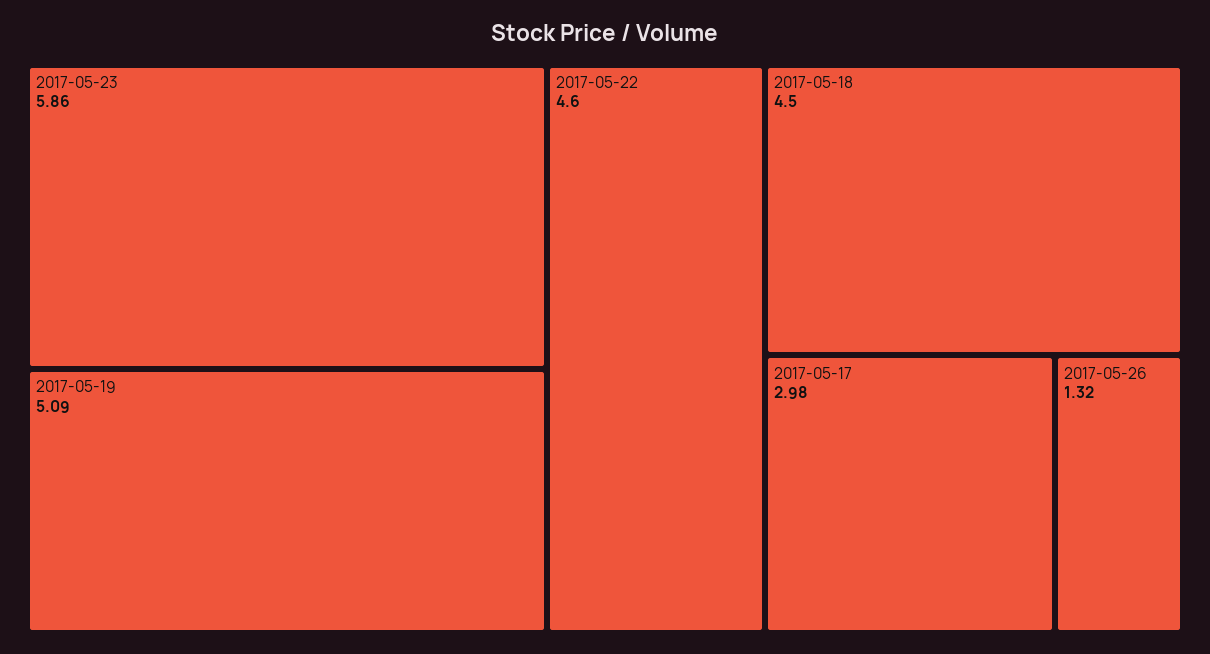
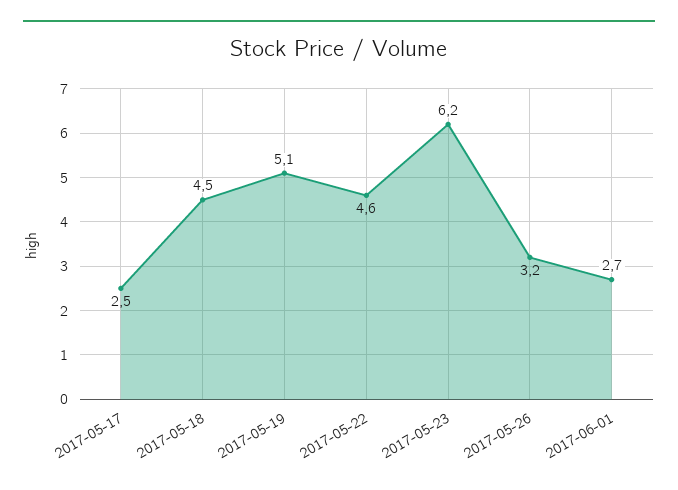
2017-05-23: 5.86 -> 6.2
2017-05-17: 2.98 -> 2.5
2017-05-26: 1.32 -> 3.2
2017-06-01: none -> 2.7

